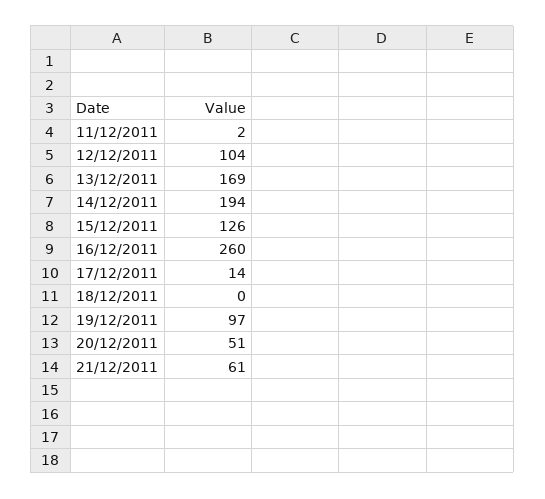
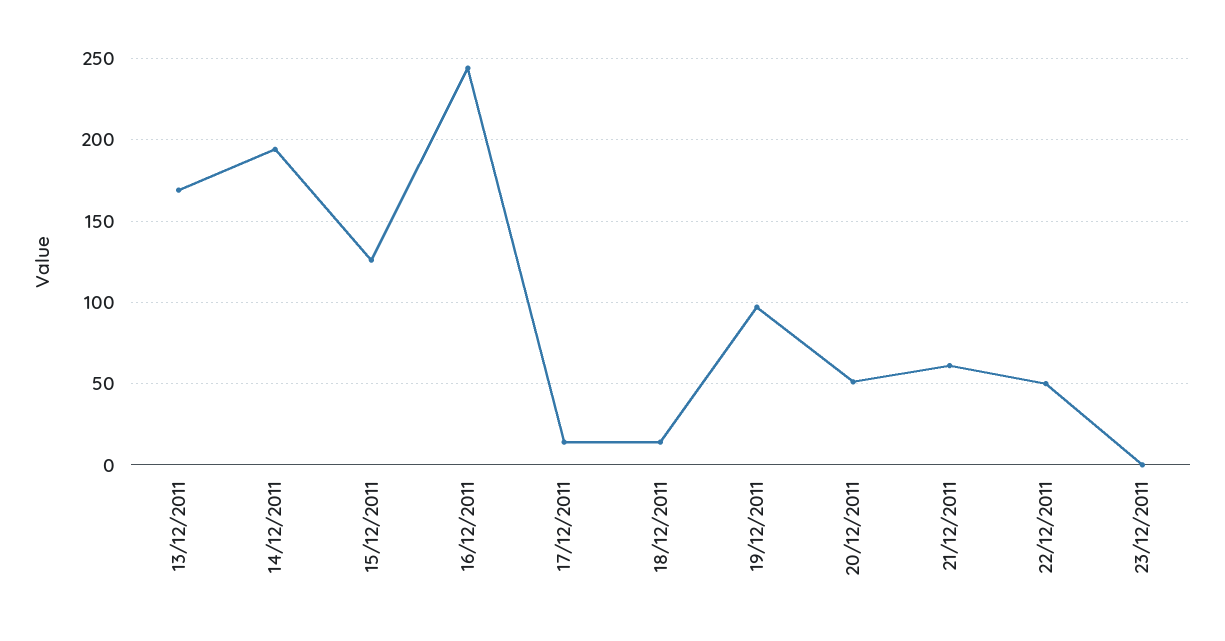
11/12/2011: 2 -> none
12/12/2011: 104 -> none
16/12/2011: 260 -> 245
18/12/2011: 0 -> 15
22/12/2011: none -> 50
23/12/2011: none -> 0

